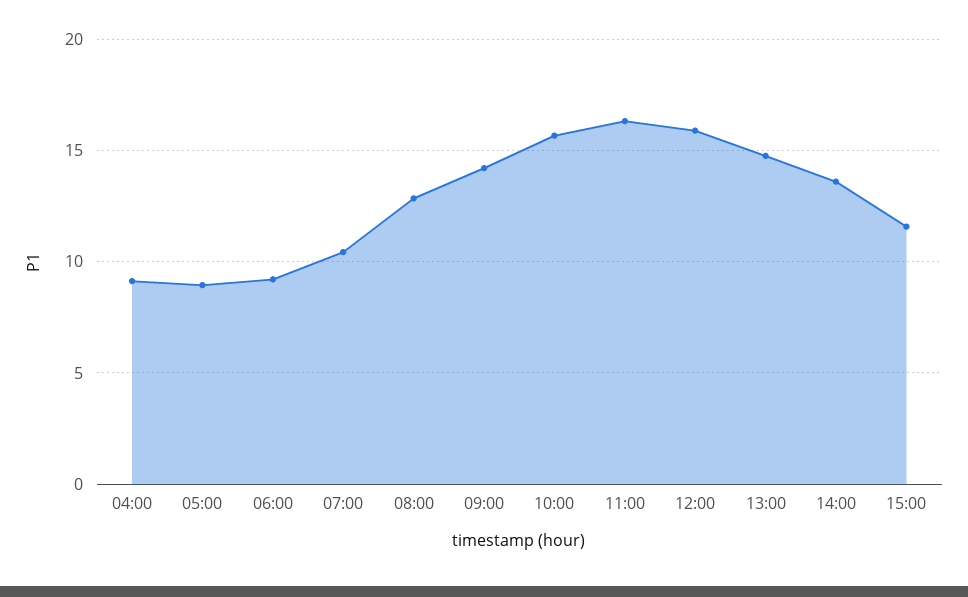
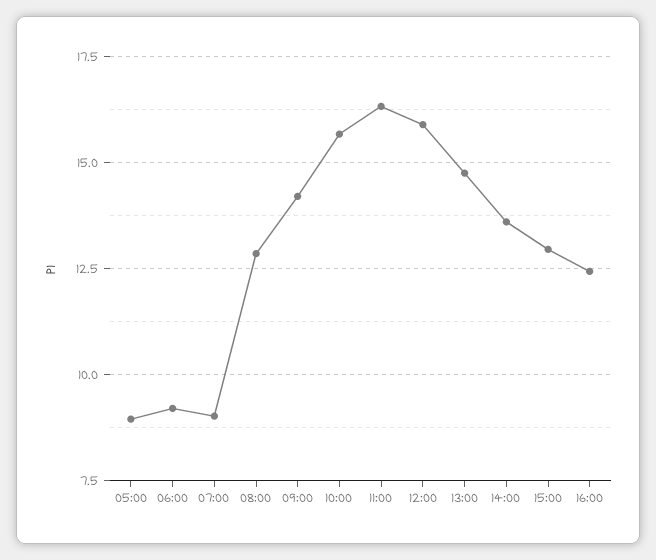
04:00: 9 -> none
07:00: 10.5 -> 9
15:00: 11.5 -> 13
16:00: none -> 12.5

